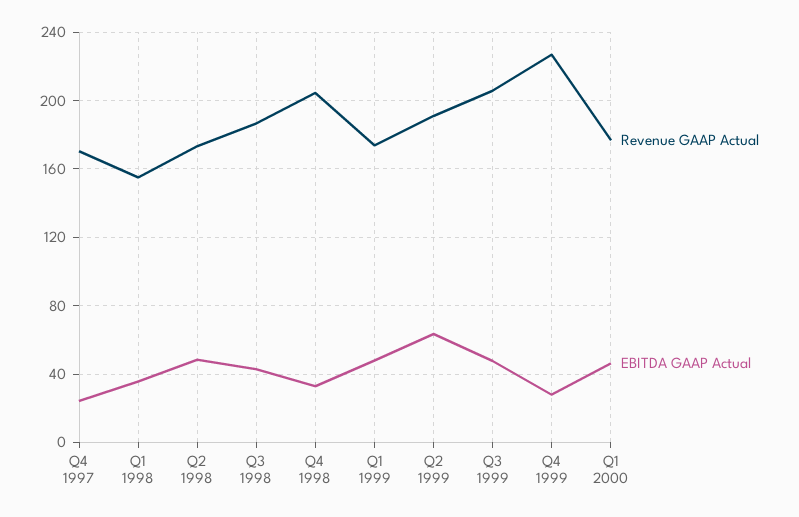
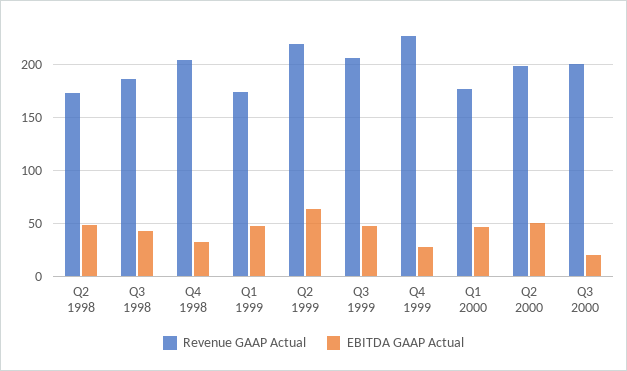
Revenue GAAP Actual, Q4 1997: 170 -> none
EBITDA GAAP Actual, Q4 1997: 25 -> none
Revenue GAAP Actual, Q1 1998: 155 -> none
EBITDA GAAP Actual, Q1 1998: 35 -> none
Revenue GAAP Actual, Q2 1999: 190 -> 220
Revenue GAAP Actual, Q2 2000: none -> 200
EBITDA GAAP Actual, Q2 2000: none -> 50
Revenue GAAP Actual, Q3 2000: none -> 200
EBITDA GAAP Actual, Q3 2000: none -> 20

